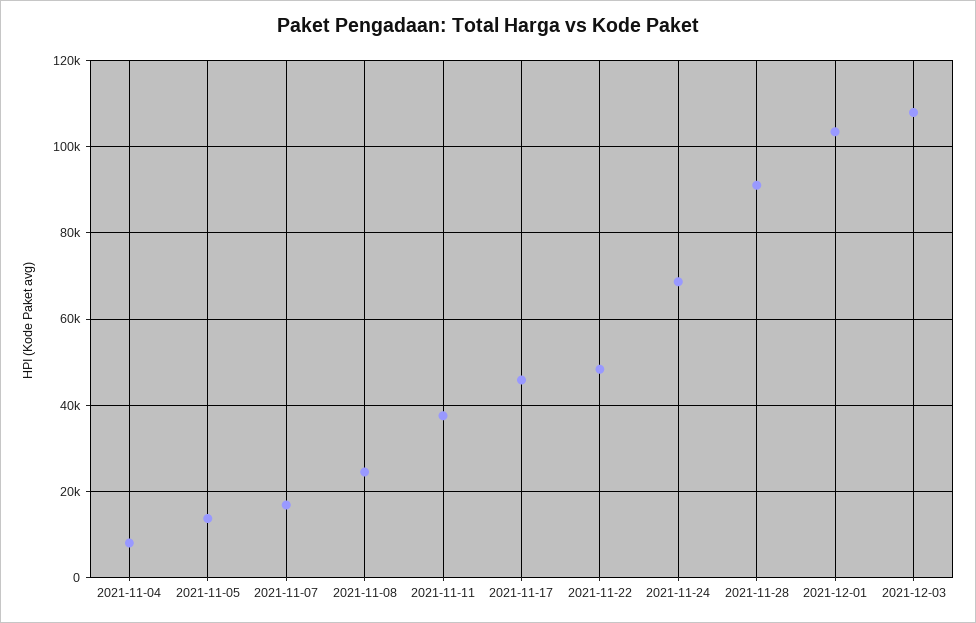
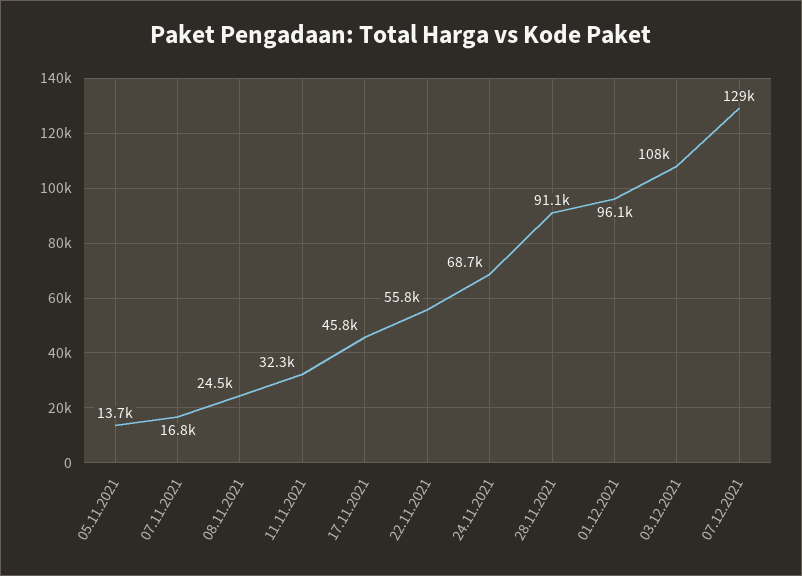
2021-11-04: 8000 -> none
2021-11-11: 38000 -> 32300
2021-11-22: 48000 -> 55800
2021-12-01: 104000 -> 96100
07.12.2021: none -> 129000

